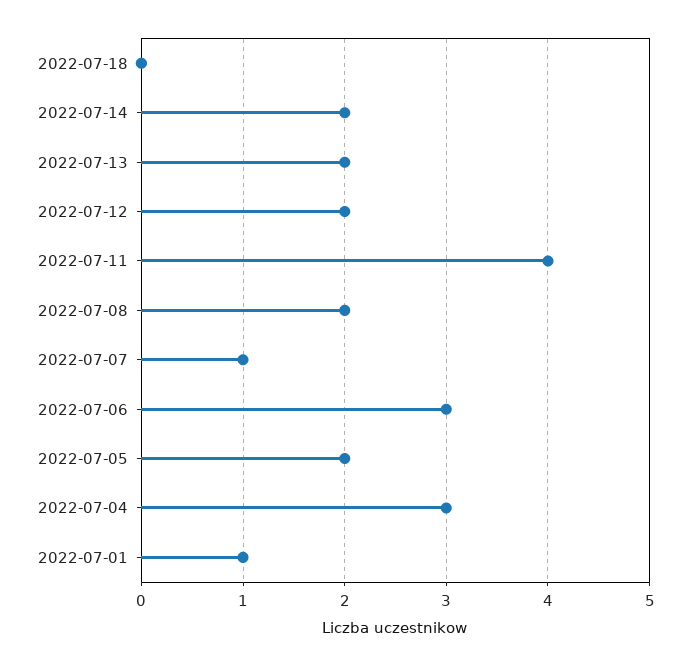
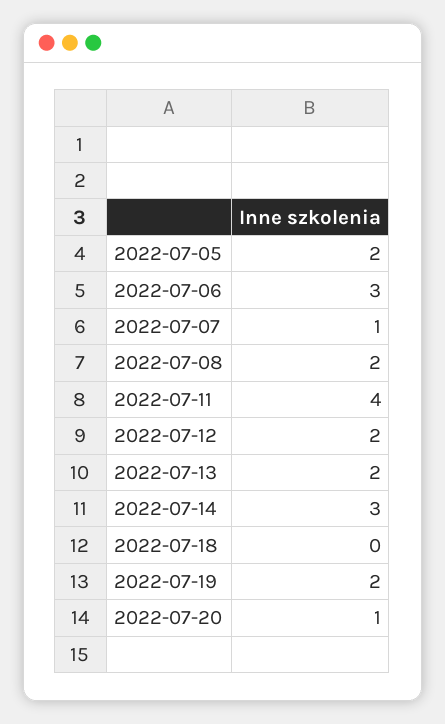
2022-07-14: 2 -> 3
2022-07-04: 3 -> none
2022-07-01: 1 -> none
2022-07-19: none -> 2
2022-07-20: none -> 1

